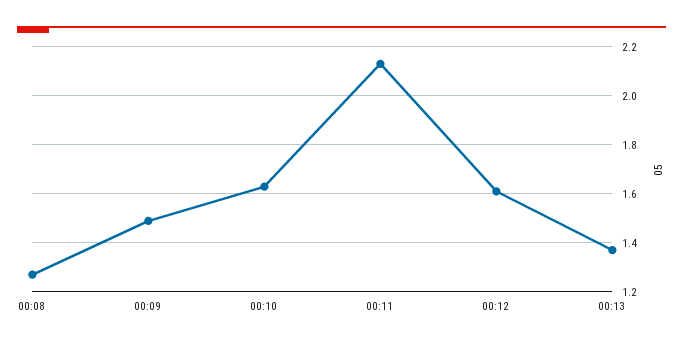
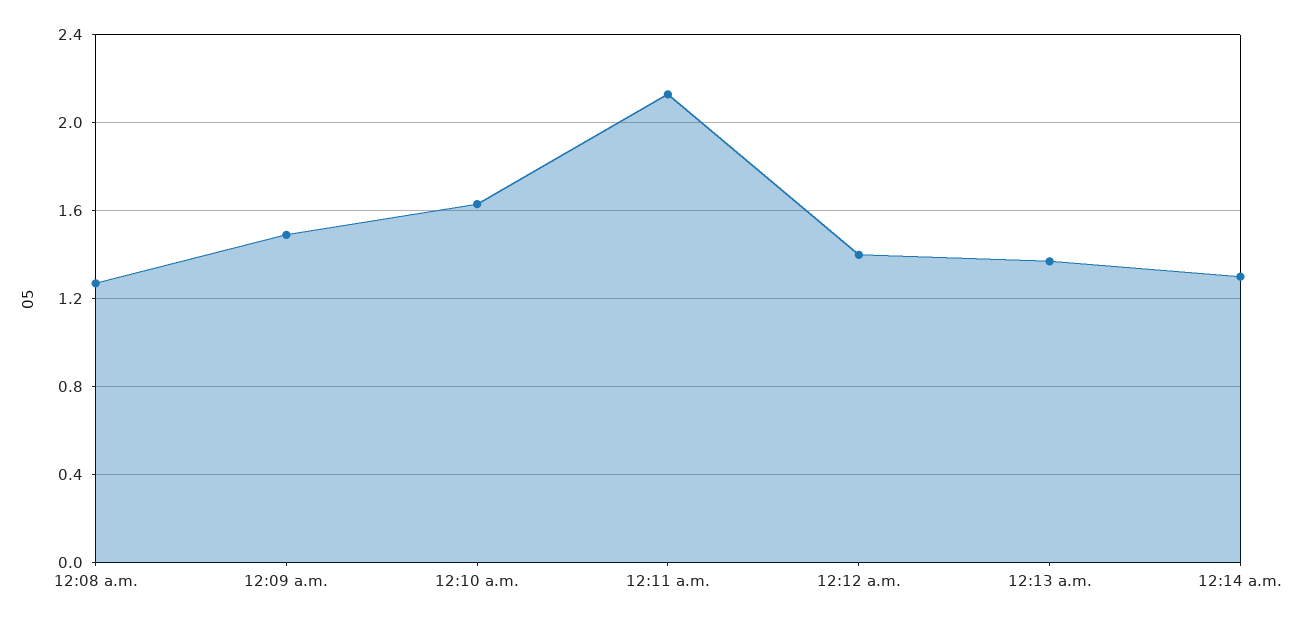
00:12: 1.6 -> 1.4
12:14 a.m.: none -> 1.3

